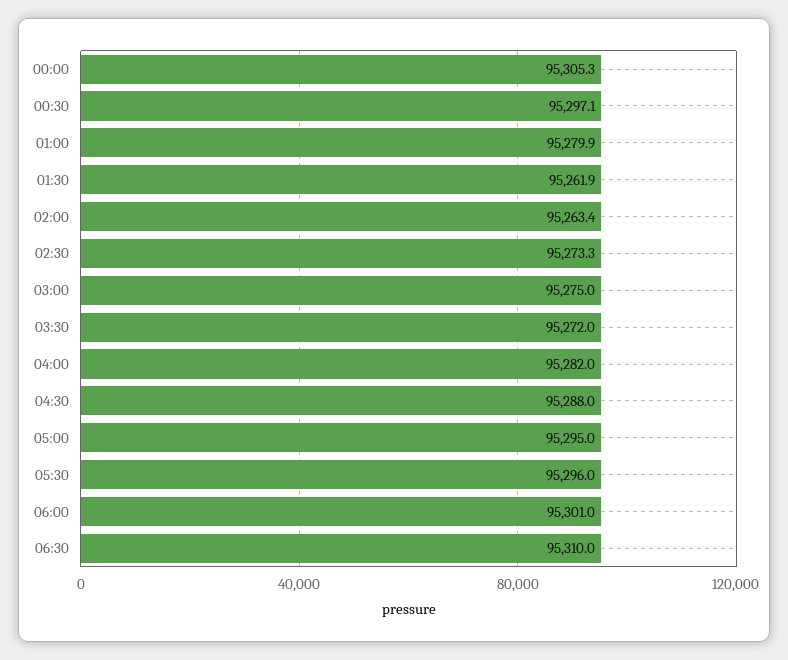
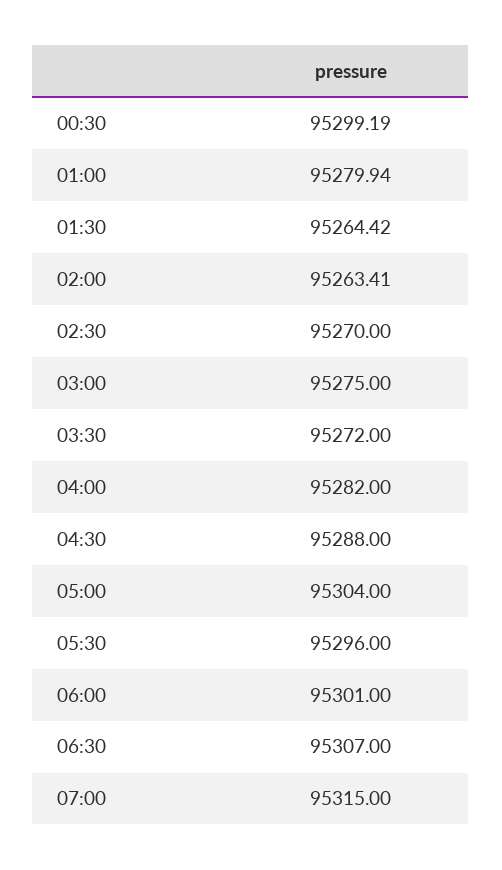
00:00: 95305.3 -> none
00:30: 95297.1 -> 95299.19
01:30: 95261.9 -> 95264.42
02:30: 95273.3 -> 95270
05:00: 95295 -> 95304
06:30: 95310 -> 95307
07:00: none -> 95315

